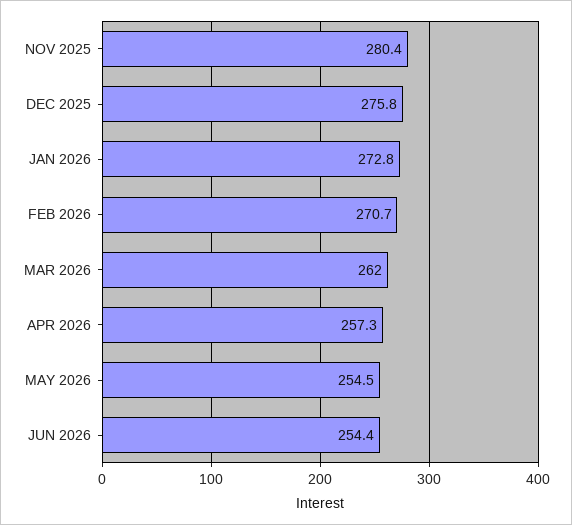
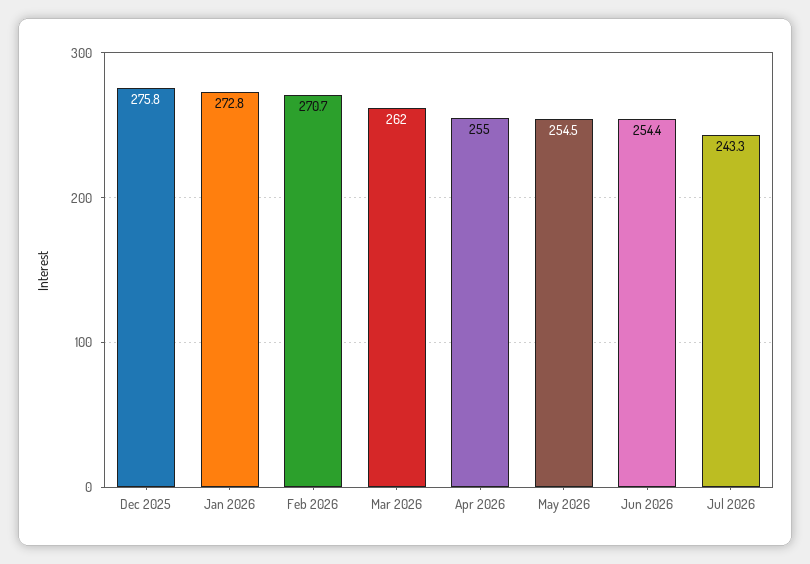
NOV 2025: 280.4 -> none
APR 2026: 257.3 -> 255
Jul 2026: none -> 243.3

